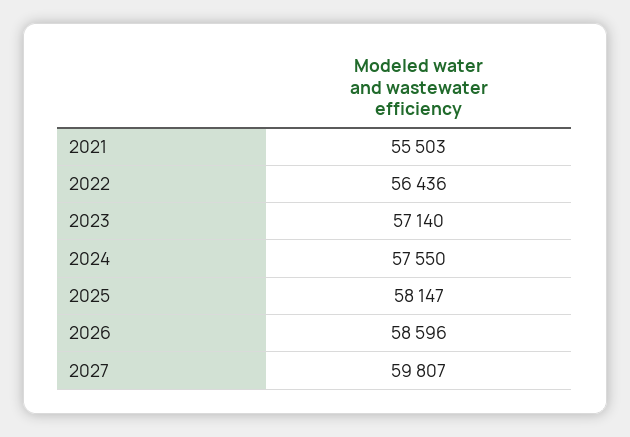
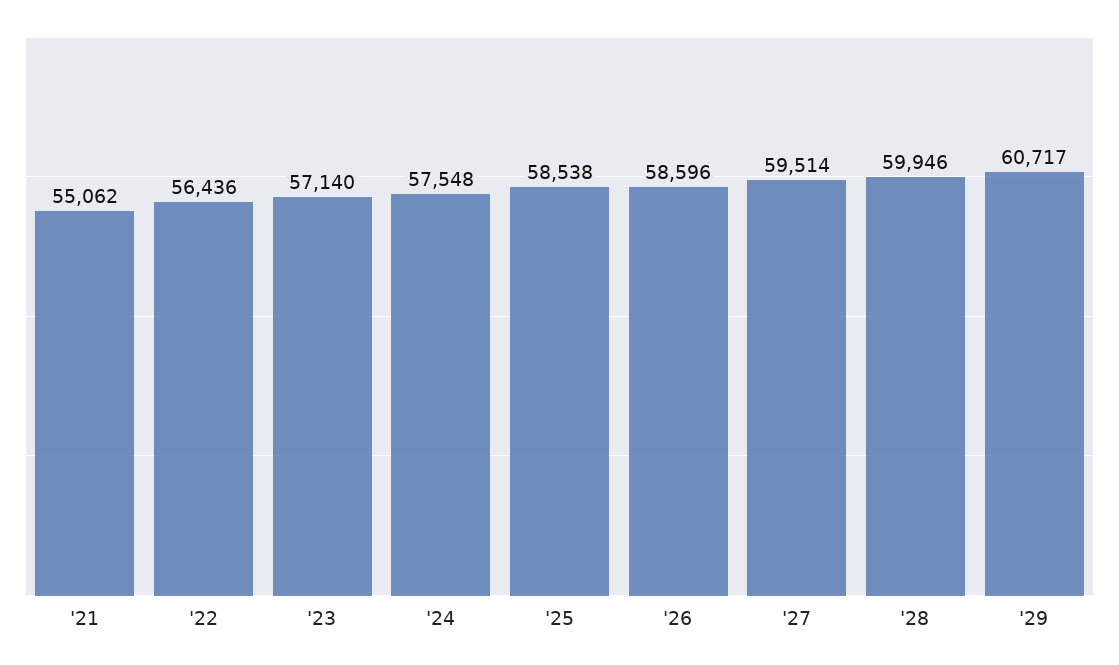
2021: 55503 -> 55062
2024: 57550 -> 57548
2025: 58147 -> 58538
2027: 59807 -> 59514
'28: none -> 59946
'29: none -> 60717

